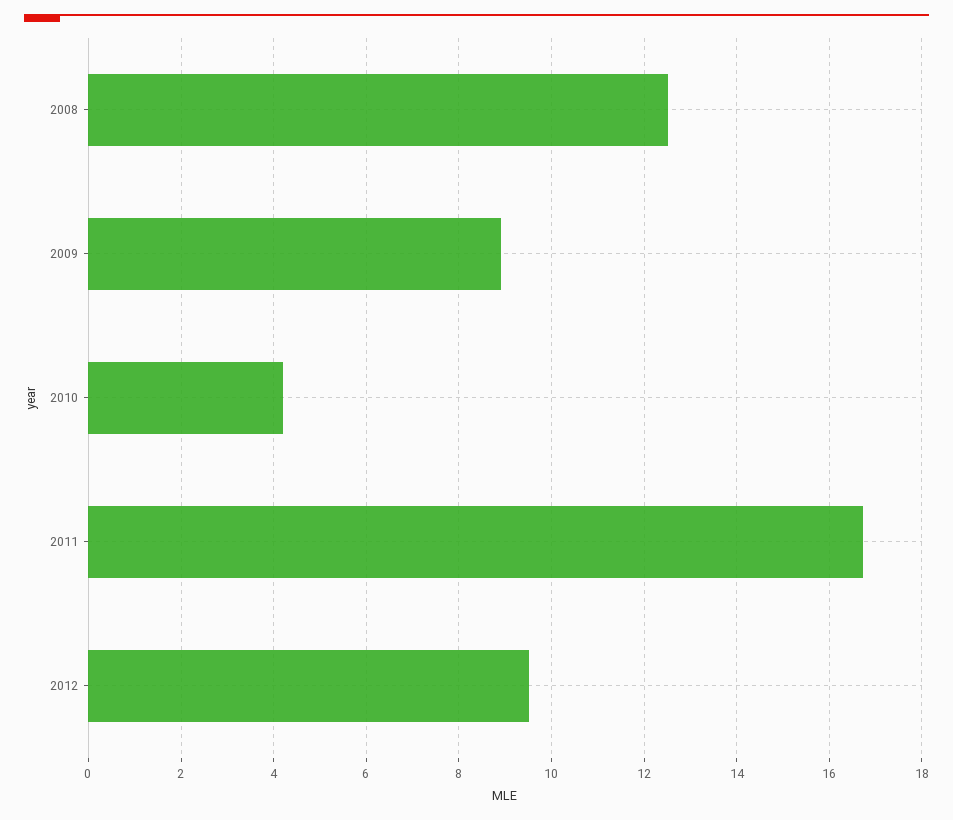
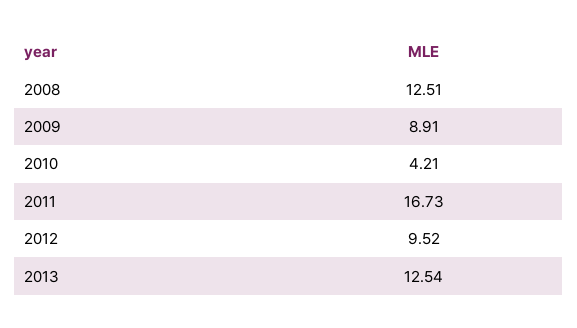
2013: none -> 12.54

